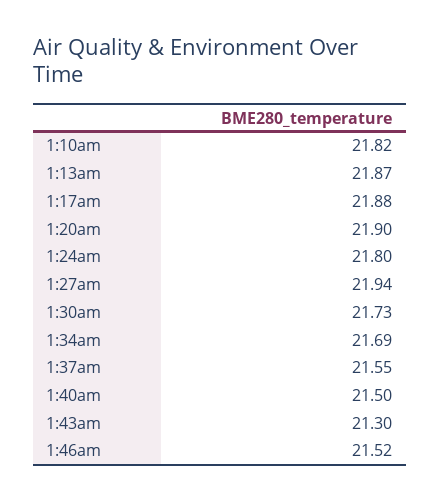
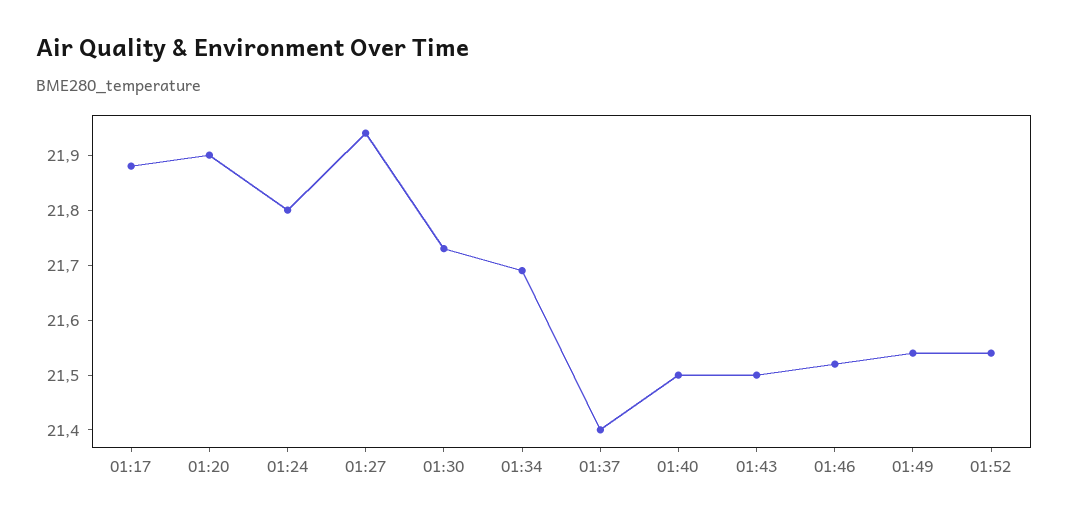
1:10am: 21.82 -> none
1:13am: 21.87 -> none
1:37am: 21.55 -> 21.4
1:43am: 21.3 -> 21.5
01:49: none -> 21.55
01:52: none -> 21.55

